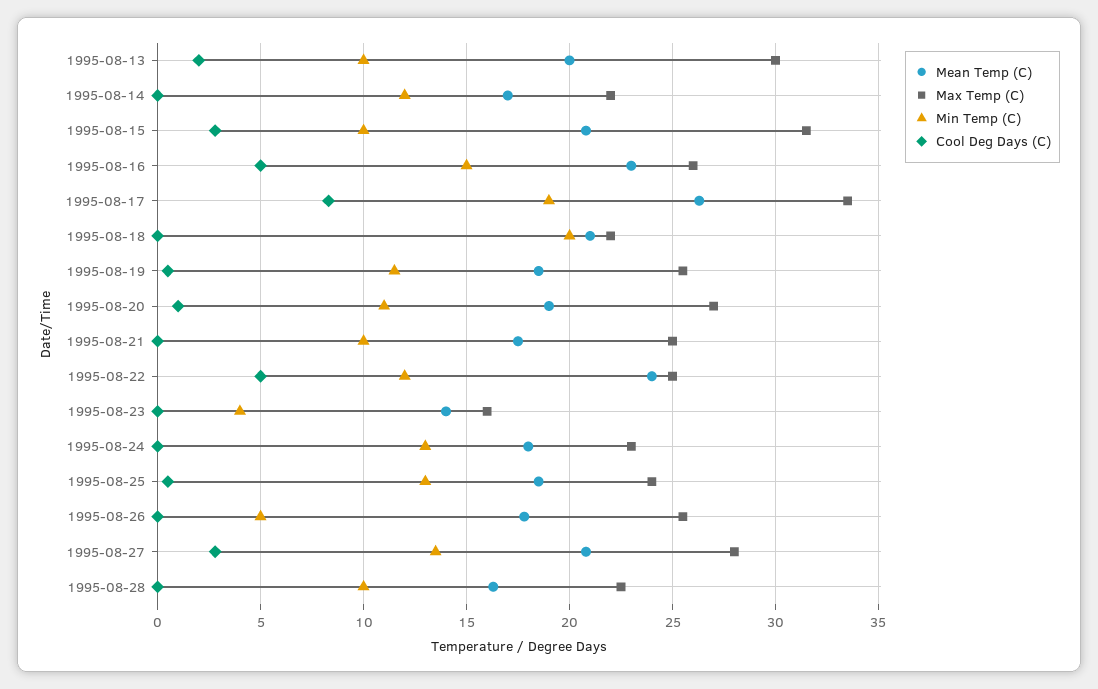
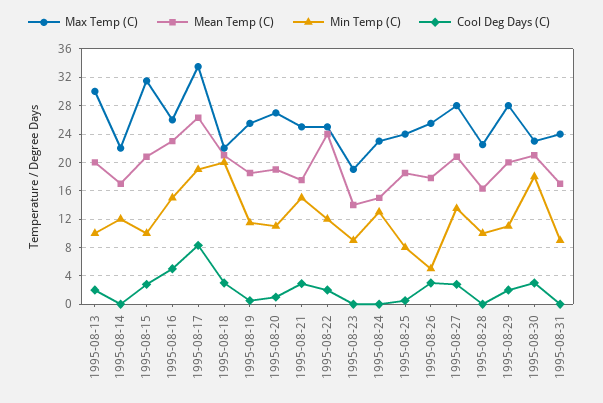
Cool Deg Days (C), 1995-08-18: 0 -> 3
Min Temp (C), 1995-08-21: 10 -> 15
Cool Deg Days (C), 1995-08-21: 0 -> 3
Cool Deg Days (C), 1995-08-22: 5 -> 2
Max Temp (C), 1995-08-23: 16 -> 19
Min Temp (C), 1995-08-23: 4 -> 9
Mean Temp (C), 1995-08-24: 18 -> 15
Min Temp (C), 1995-08-25: 13 -> 8
Cool Deg Days (C), 1995-08-26: 0 -> 3
Max Temp (C), 1995-08-29: none -> 28
Mean Temp (C), 1995-08-29: none -> 20
Min Temp (C), 1995-08-29: none -> 11
Cool Deg Days (C), 1995-08-29: none -> 2
Max Temp (C), 1995-08-30: none -> 23
Mean Temp (C), 1995-08-30: none -> 21
Min Temp (C), 1995-08-30: none -> 18
Cool Deg Days (C), 1995-08-30: none -> 3
Max Temp (C), 1995-08-31: none -> 24
Mean Temp (C), 1995-08-31: none -> 17
Min Temp (C), 1995-08-31: none -> 9
Cool Deg Days (C), 1995-08-31: none -> 0

